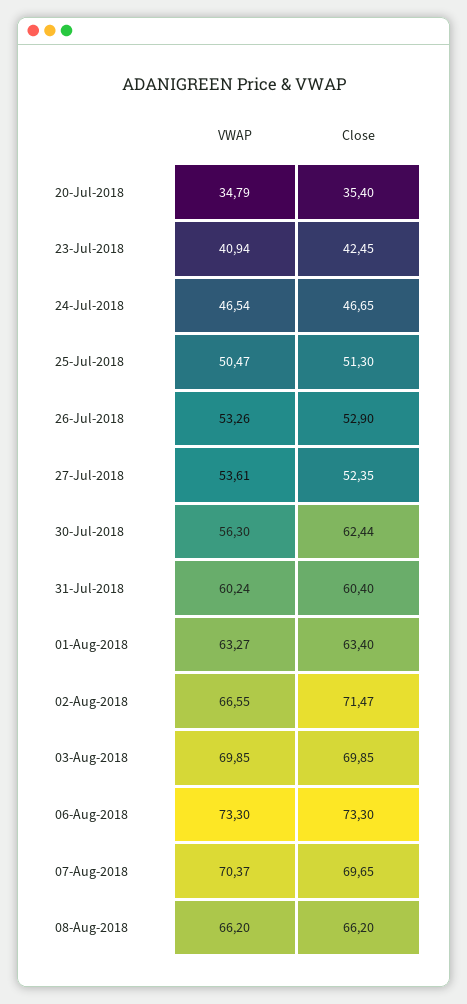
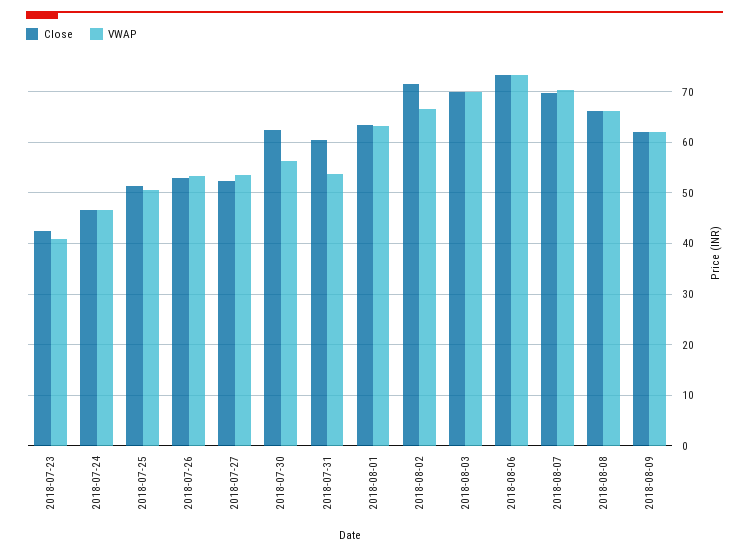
VWAP, 20-Jul-2018: 34.79 -> none
Close, 20-Jul-2018: 35.4 -> none
VWAP, 31-Jul-2018: 60.24 -> 54
Close, 2018-08-09: none -> 62
VWAP, 2018-08-09: none -> 62

